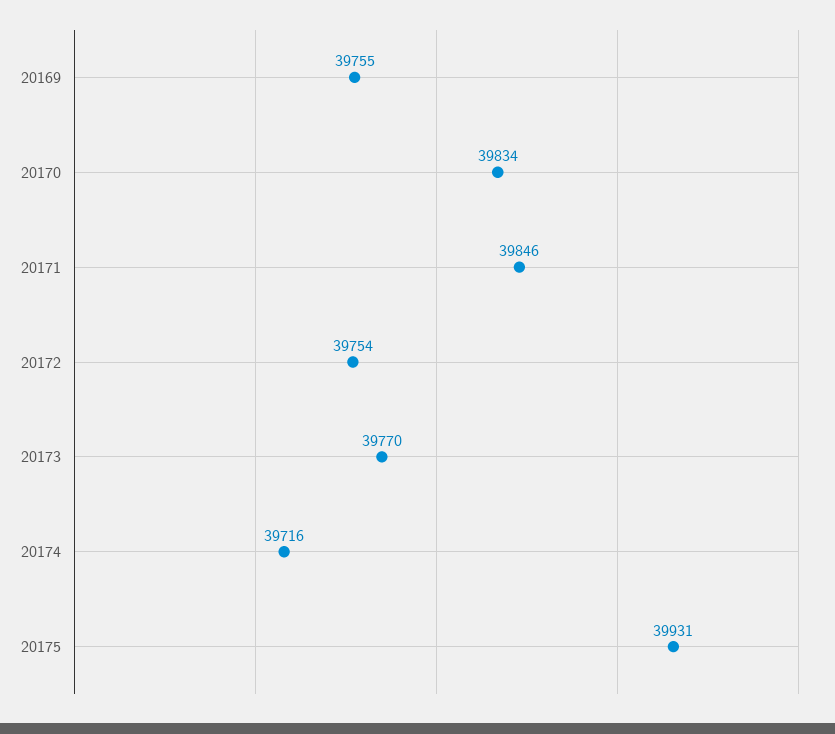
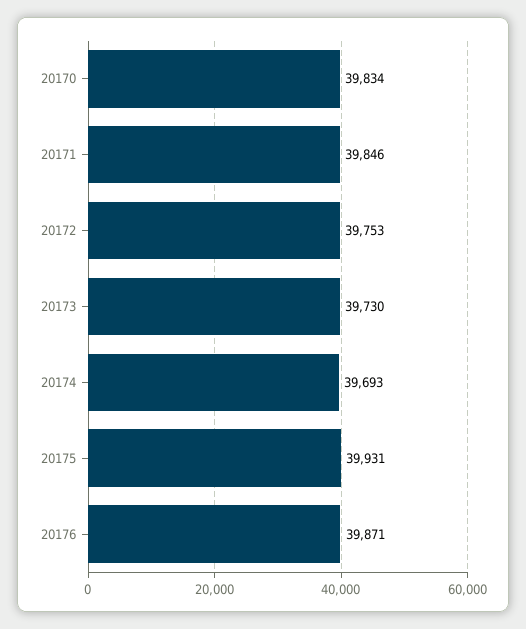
20169: 39755 -> none
20172: 39754 -> 39753
20173: 39770 -> 39730
20174: 39716 -> 39693
20176: none -> 39871

